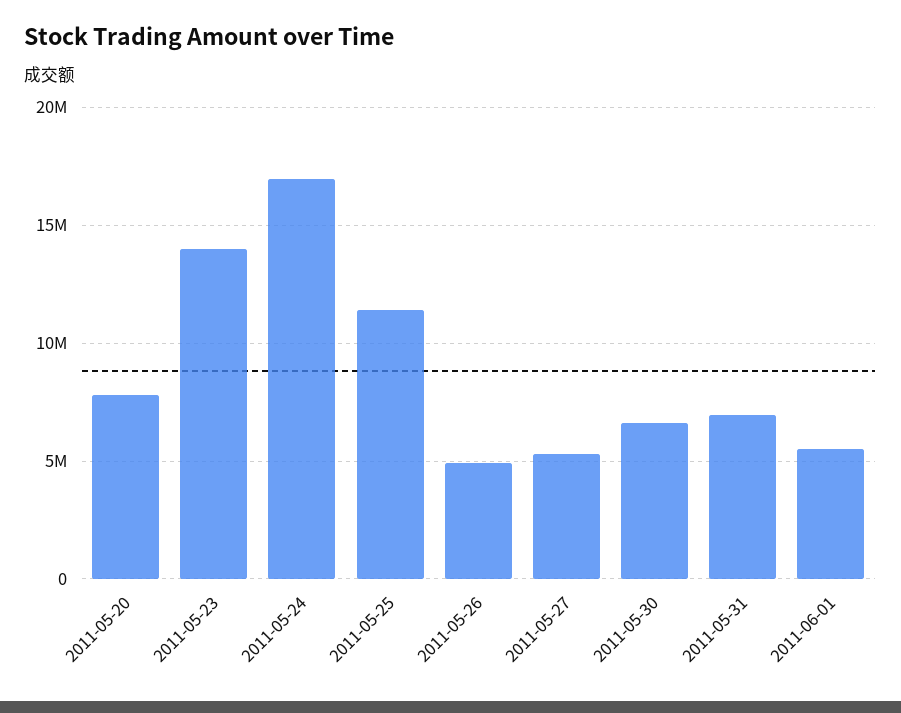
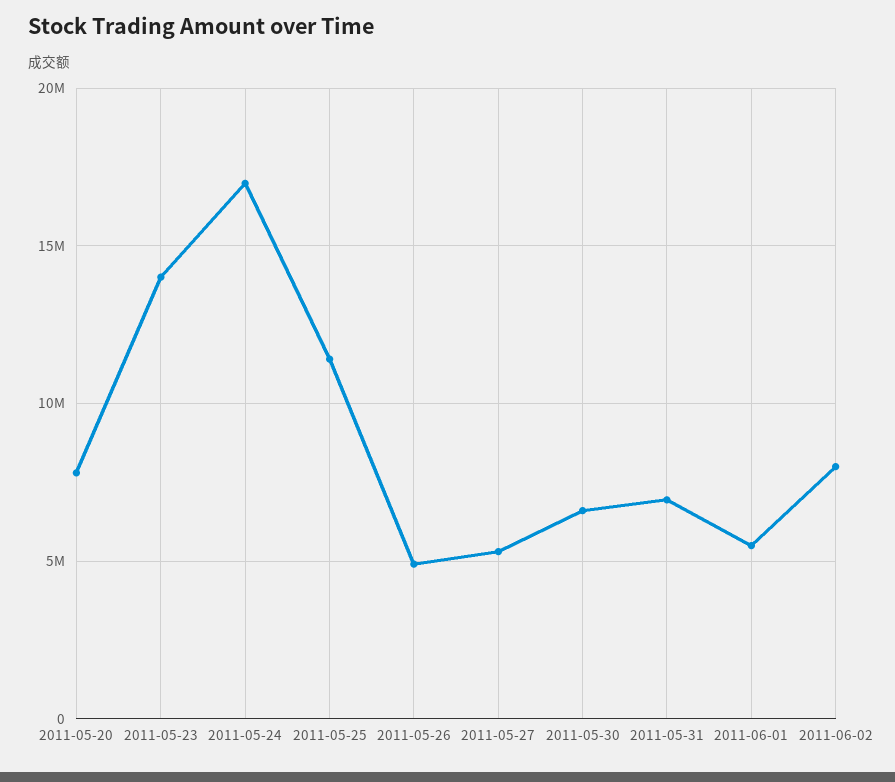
2011-06-02: none -> 8000000

